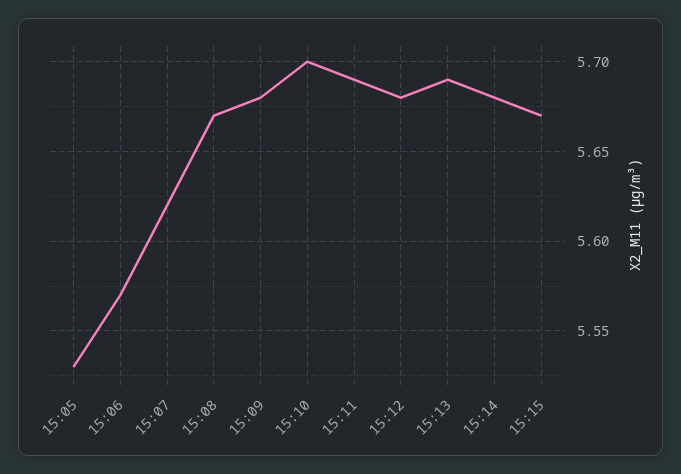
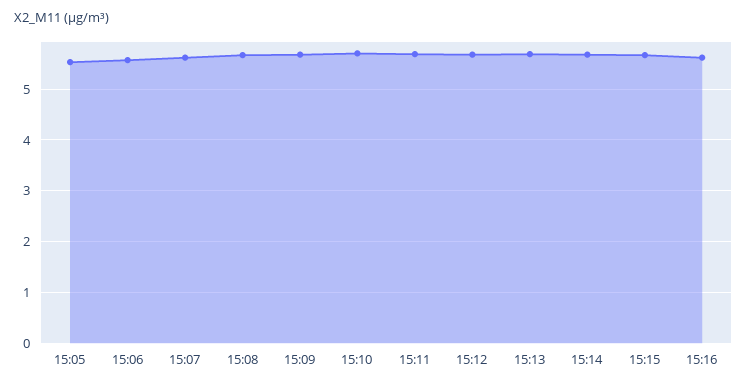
15:16: none -> 5.6

